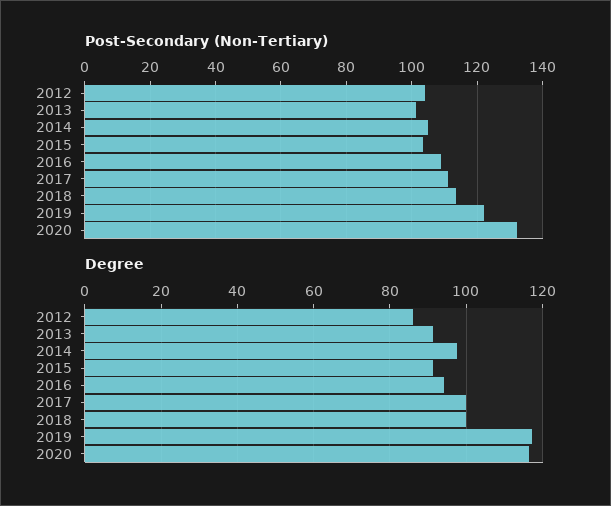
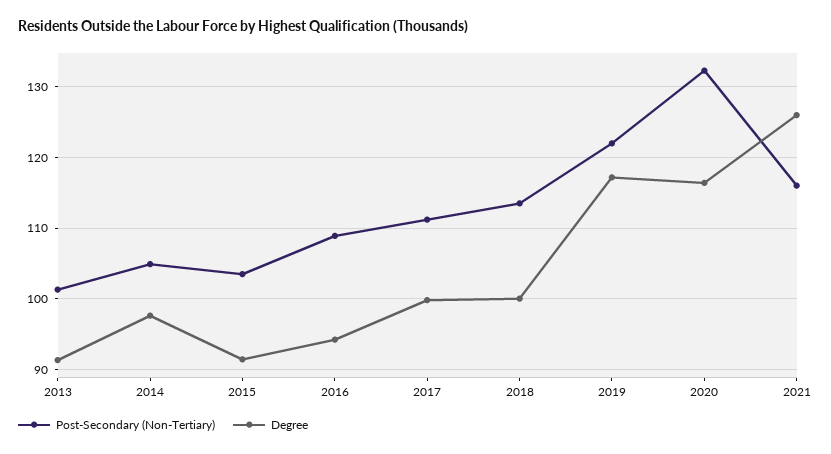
Post-Secondary (Non-Tertiary), 2012: 104 -> none
Degree, 2012: 86 -> none
Post-Secondary (Non-Tertiary), 2021: none -> 116
Degree, 2021: none -> 126

